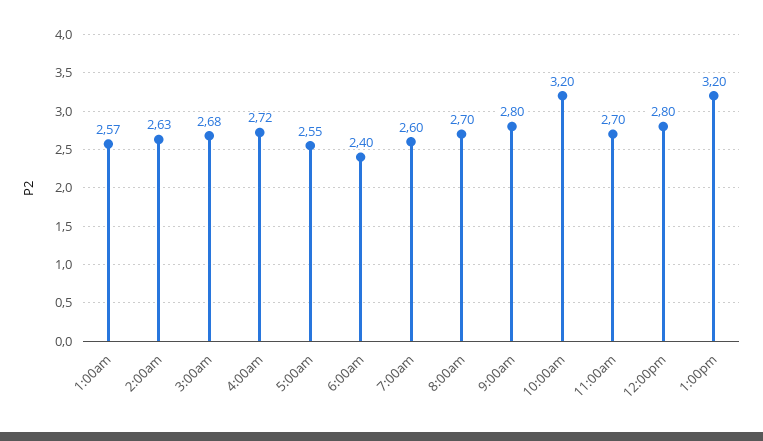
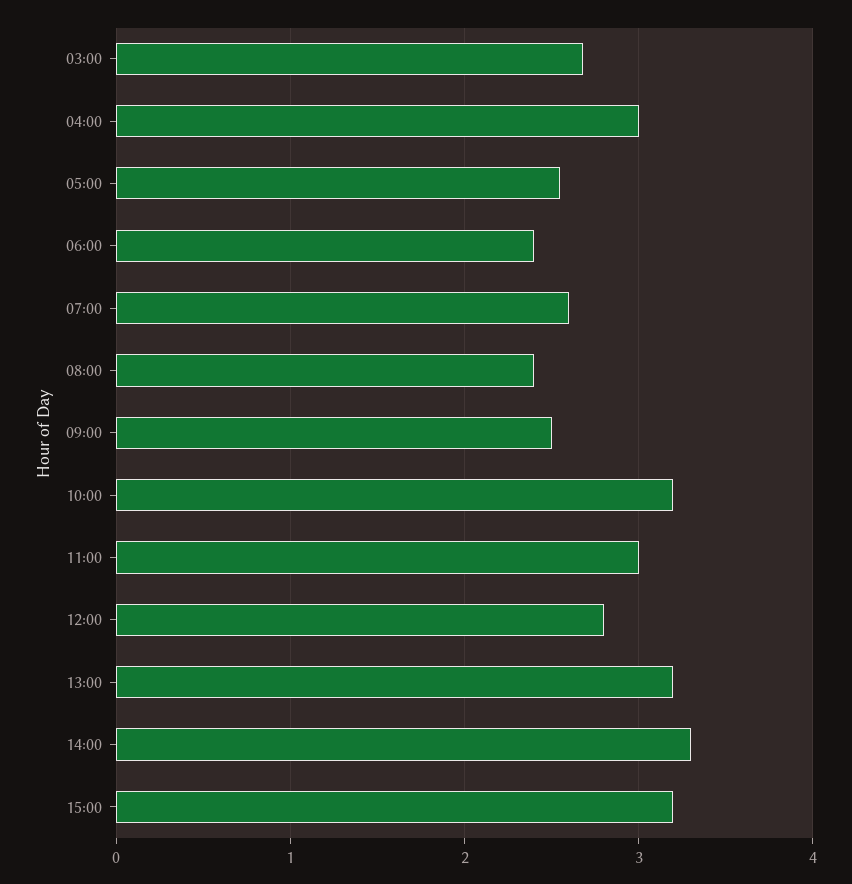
1:00am: 2.57 -> none
2:00am: 2.63 -> none
4:00am: 2.72 -> 3
8:00am: 2.7 -> 2.4
9:00am: 2.8 -> 2.5
11:00am: 2.7 -> 3
14:00: none -> 3.3
15:00: none -> 3.2

